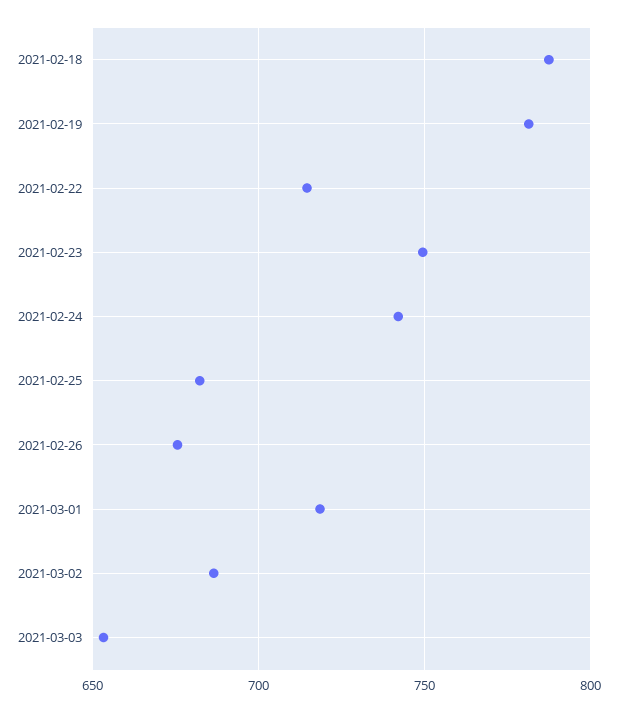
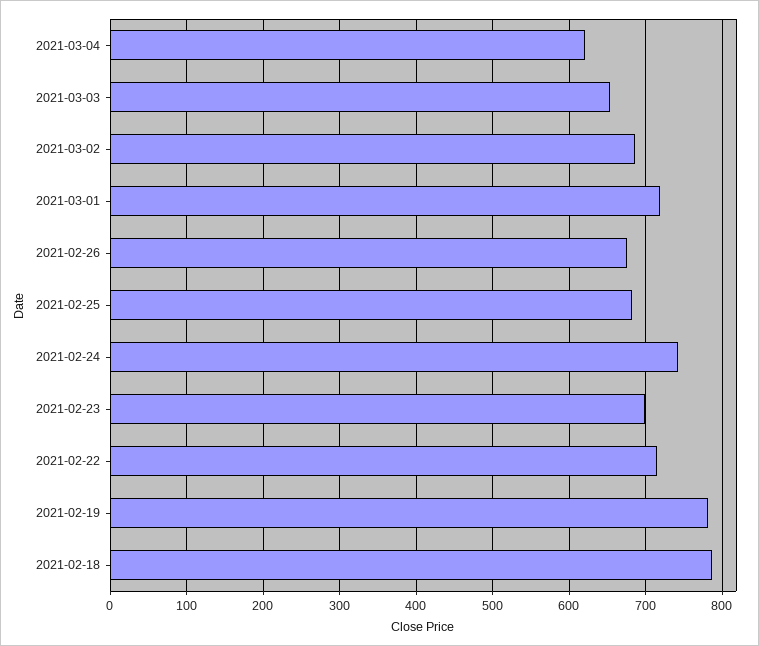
2021-02-23: 750 -> 700
2021-03-04: none -> 620

